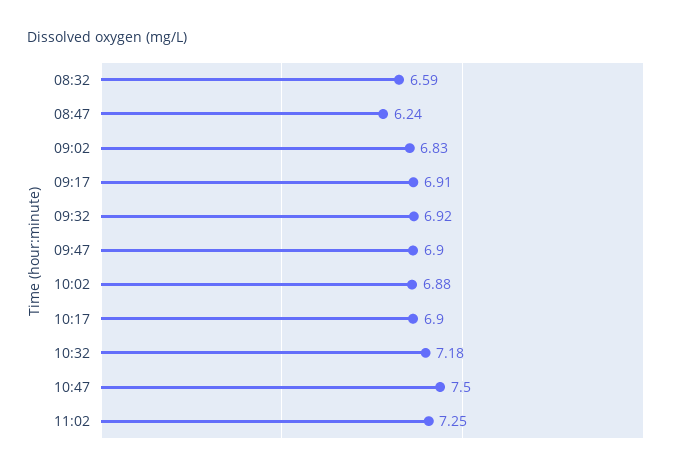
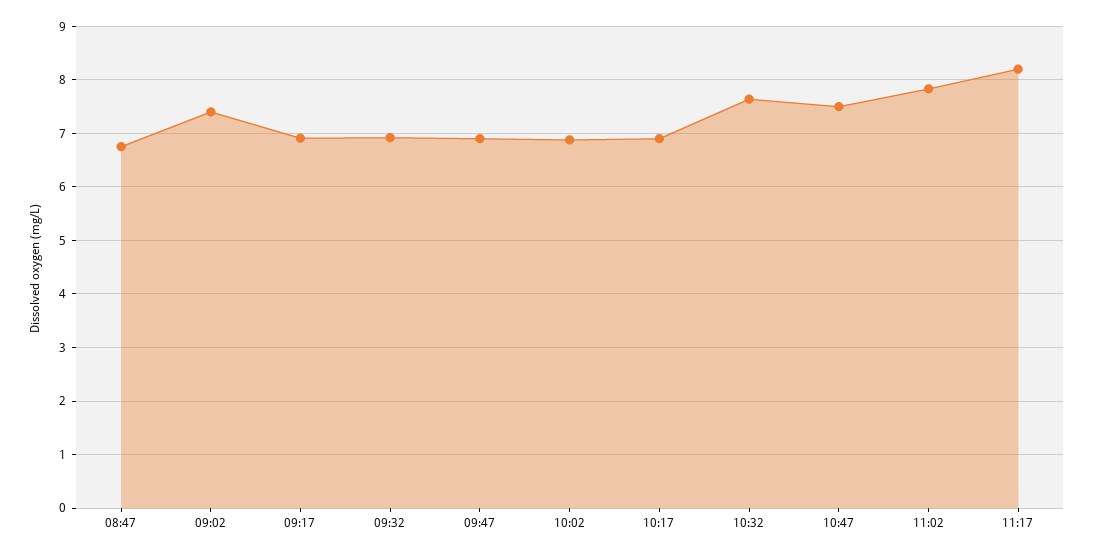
08:32: 6.59 -> none
08:47: 6.24 -> 6.8
09:02: 6.83 -> 7.4
10:32: 7.18 -> 7.6
11:02: 7.25 -> 7.8
11:17: none -> 8.2

